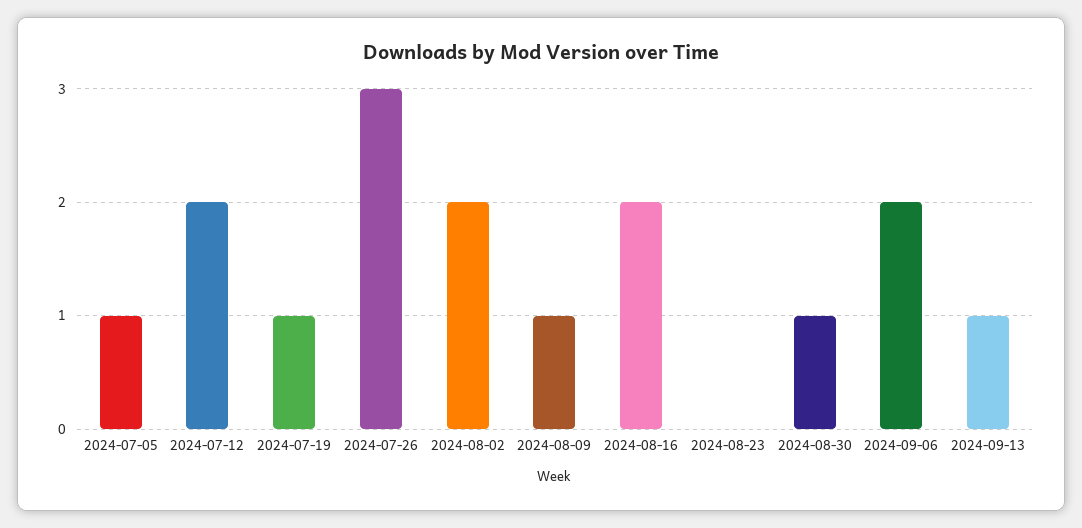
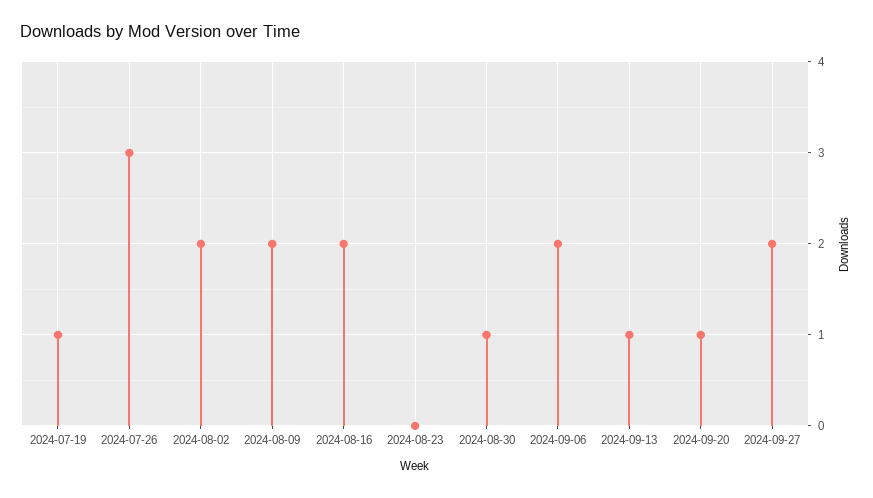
2024-07-05: 1 -> none
2024-07-12: 2 -> none
2024-08-09: 1 -> 2
2024-09-20: none -> 1
2024-09-27: none -> 2

